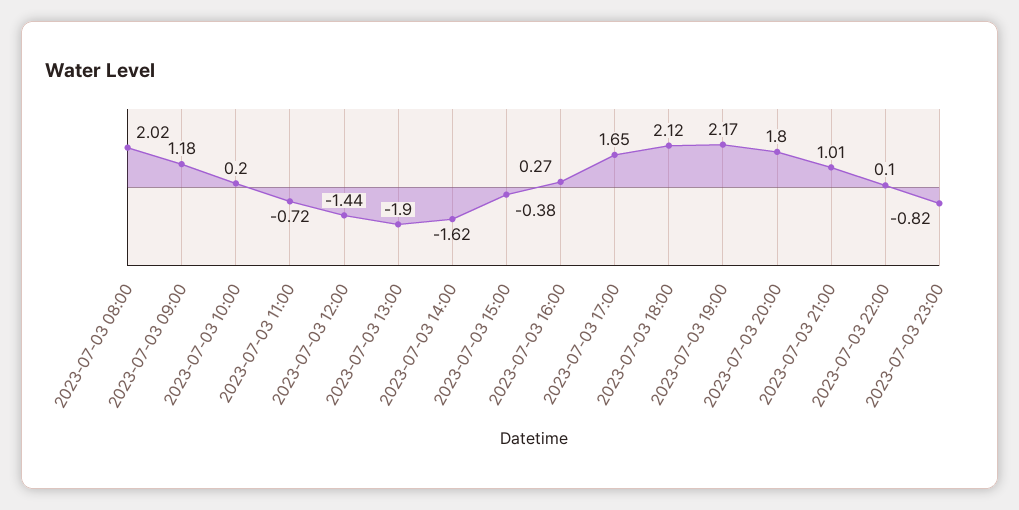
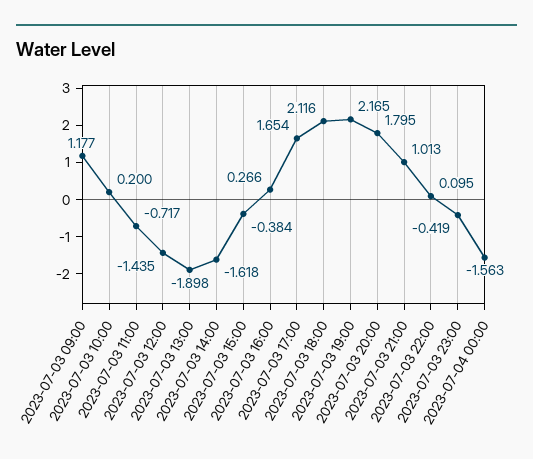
2023-07-03 08:00: 2.02 -> none
2023-07-03 23:00: -0.82 -> -0.419
2023-07-04 00:00: none -> -1.563

